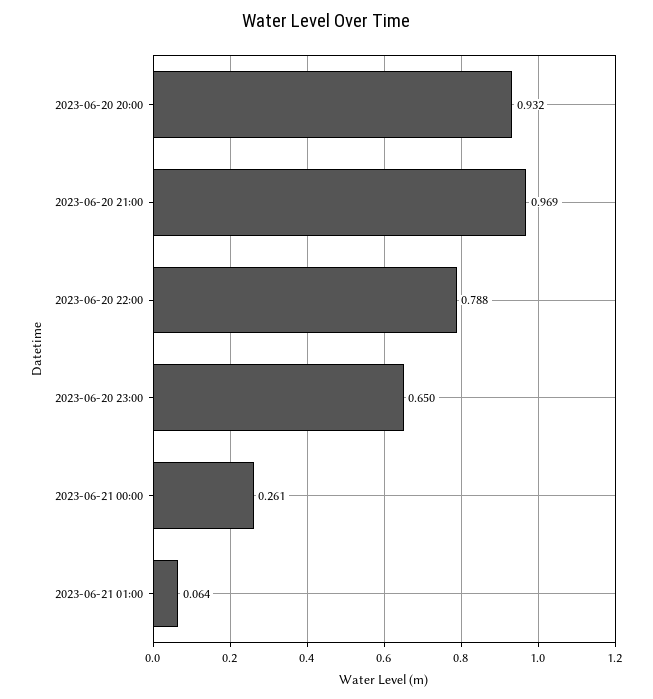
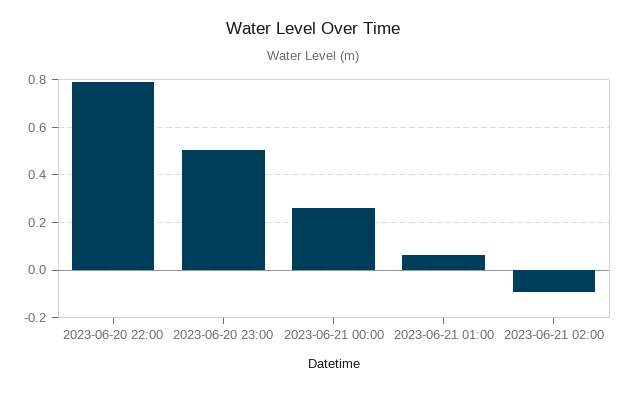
2023-06-20 20:00: 0.932 -> none
2023-06-20 21:00: 0.969 -> none
2023-06-20 23:00: 0.65 -> 0.5
2023-06-21 02:00: none -> -0.1

